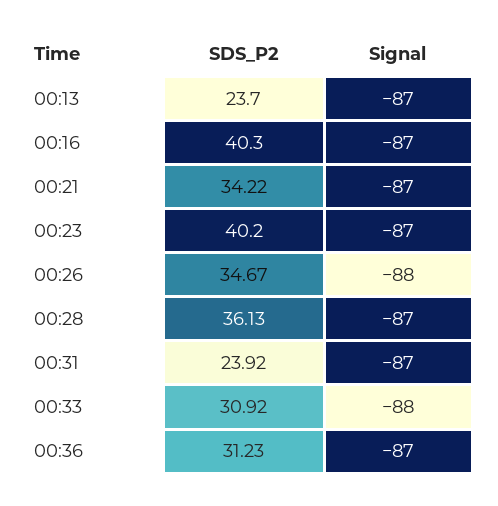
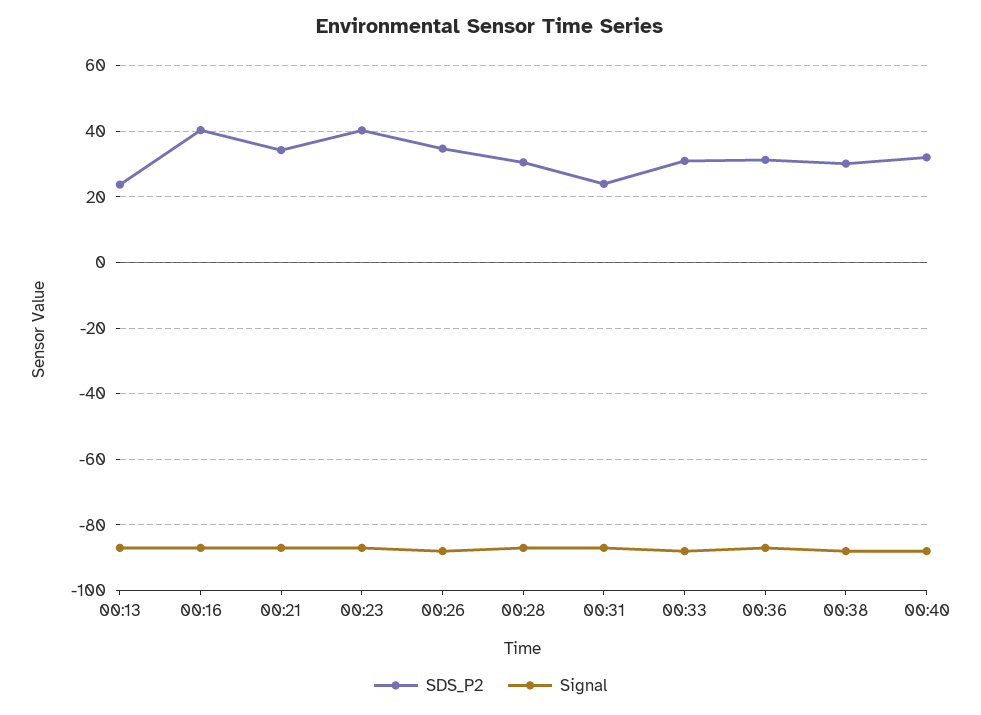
SDS_P2, 00:28: 36.13 -> 30
SDS_P2, 00:38: none -> 30
Signal, 00:38: none -> -88
SDS_P2, 00:40: none -> 32
Signal, 00:40: none -> -88

